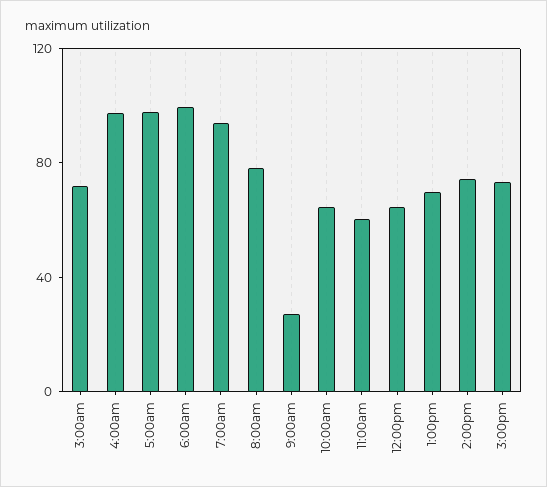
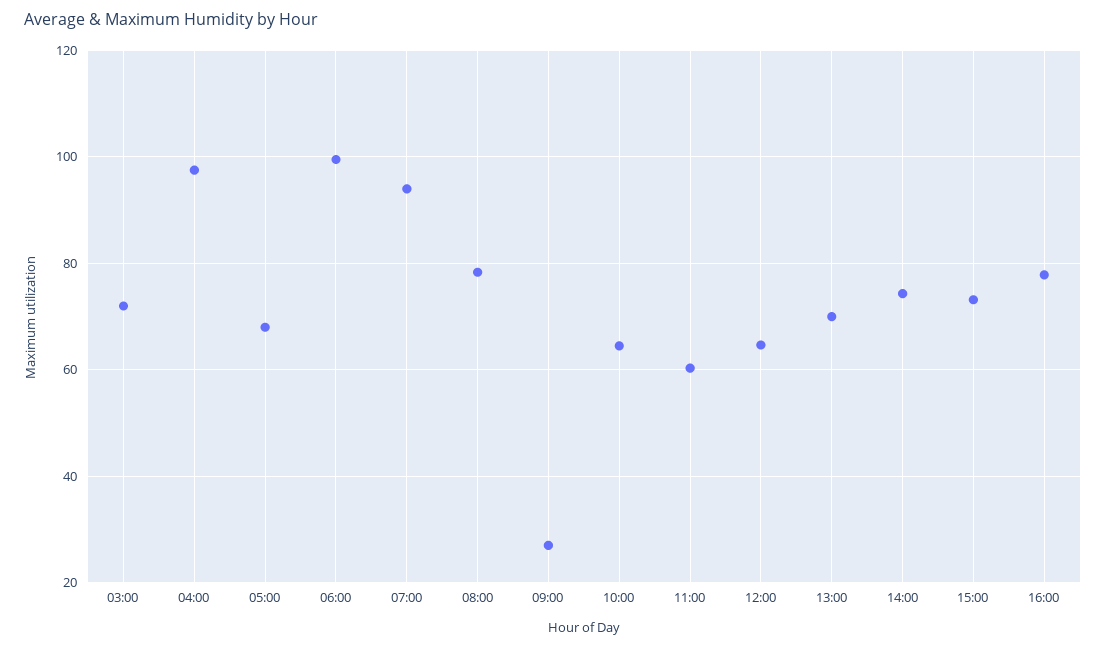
5:00am: 100 -> 68
16:00: none -> 78

